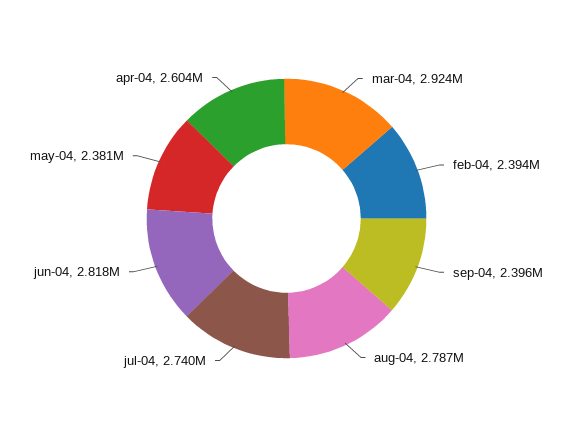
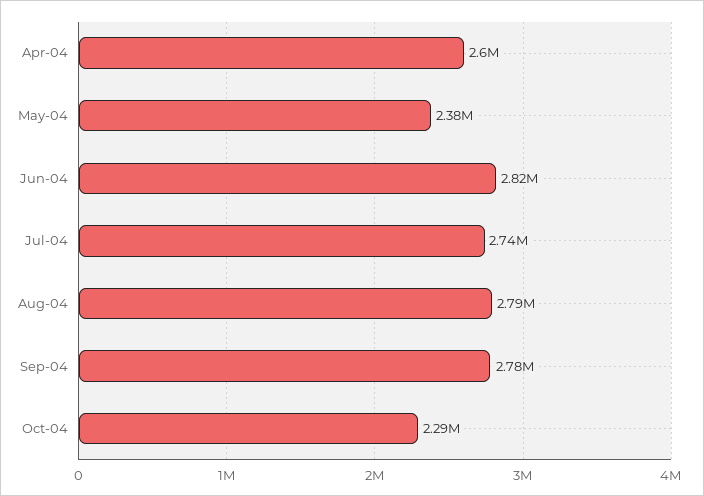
mar-04: 2924000 -> none
feb-04: 2394000 -> none
sep-04: 2396000 -> 2780000
Oct-04: none -> 2290000

